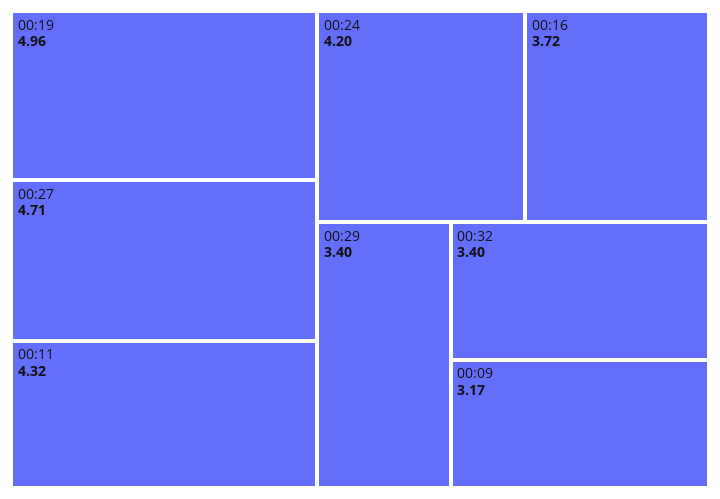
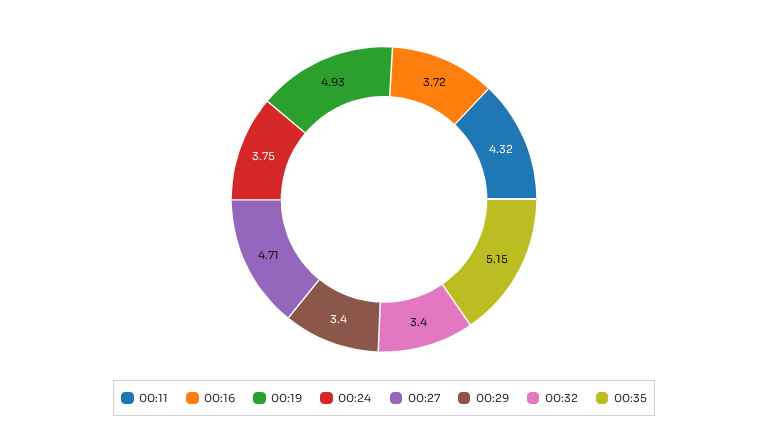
00:19: 4.96 -> 4.93
00:24: 4.2 -> 3.75
00:09: 3.17 -> none
00:35: none -> 5.15

